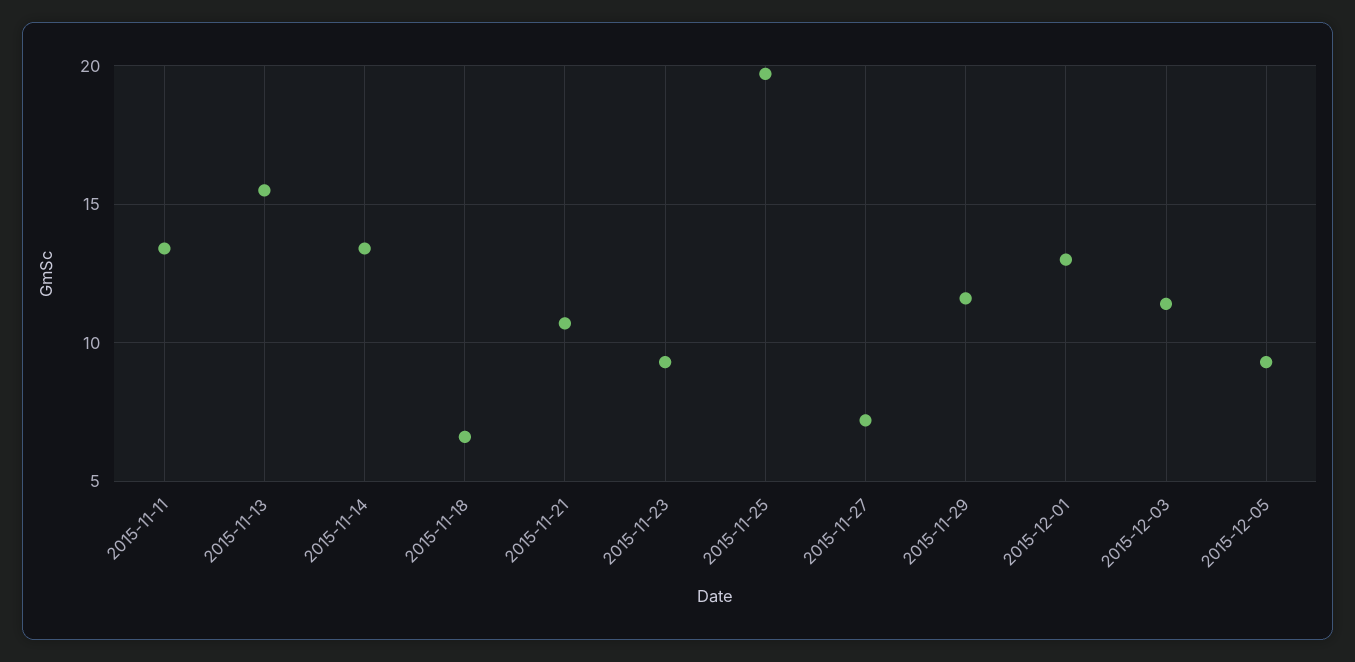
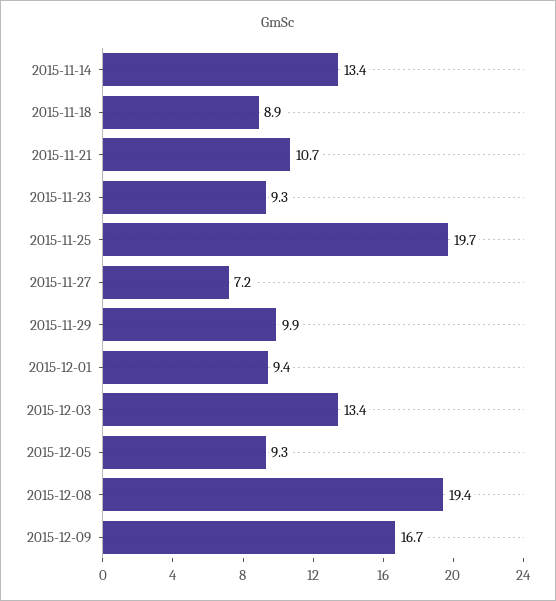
2015-11-11: 13.5 -> none
2015-11-13: 15.5 -> none
2015-11-18: 6.5 -> 8.9
2015-11-29: 11.5 -> 9.9
2015-12-01: 13 -> 9.4
2015-12-03: 11.5 -> 13.4
2015-12-08: none -> 19.4
2015-12-09: none -> 16.7

